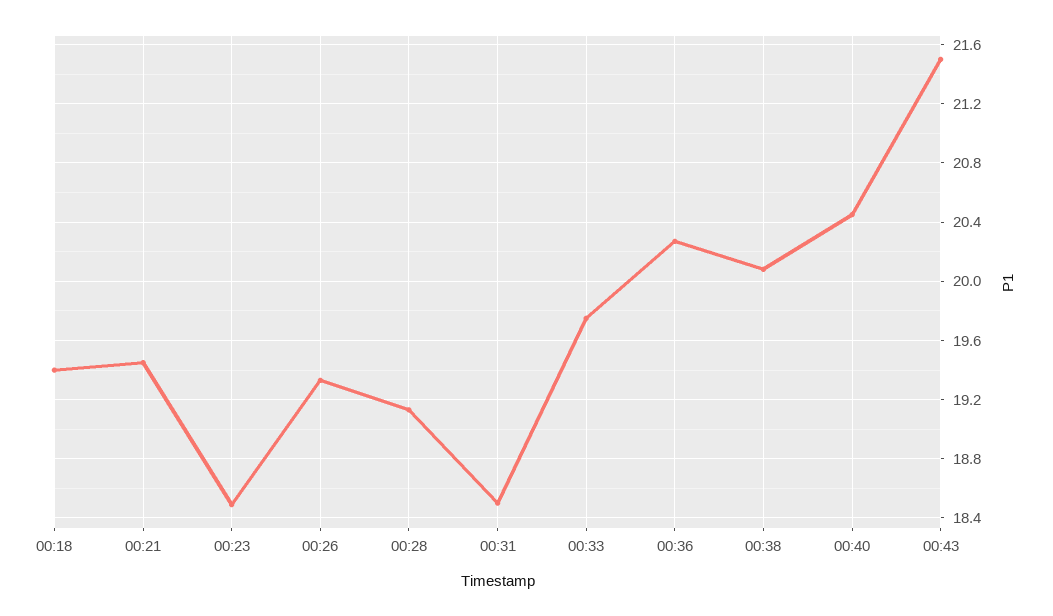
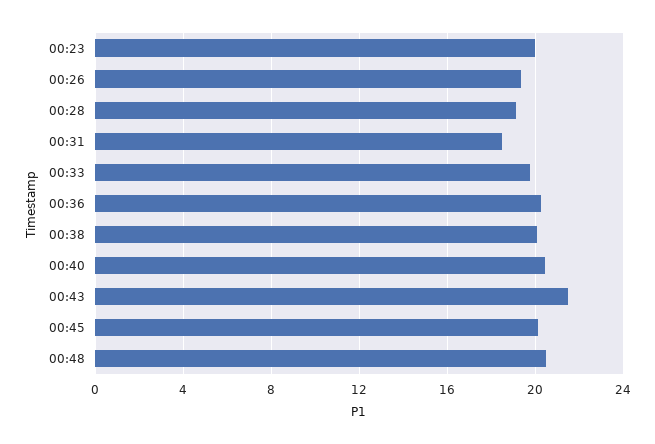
00:18: 19.4 -> none
00:21: 19.45 -> none
00:23: 18.5 -> 20
00:45: none -> 20
00:48: none -> 20.5

